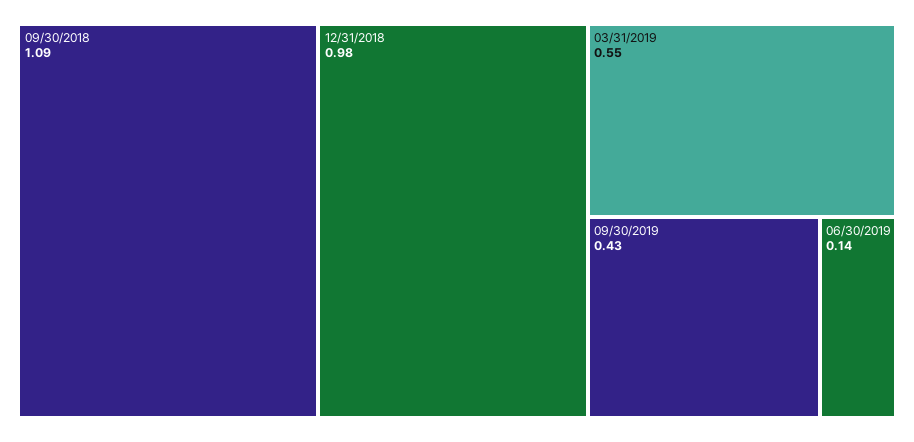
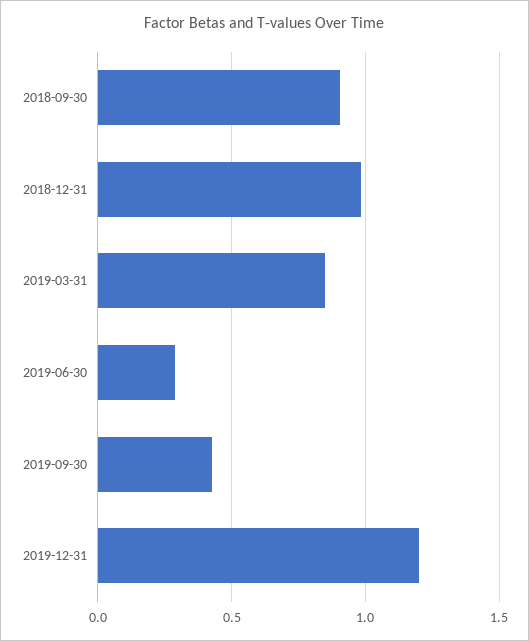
09/30/2018: 1.09 -> 0.9
03/31/2019: 0.55 -> 0.85
06/30/2019: 0.14 -> 0.3
2019-12-31: none -> 1.2

